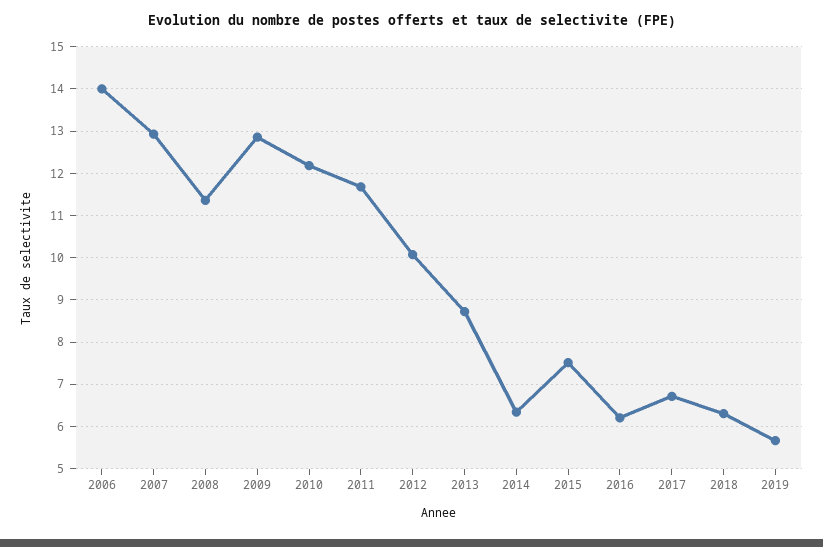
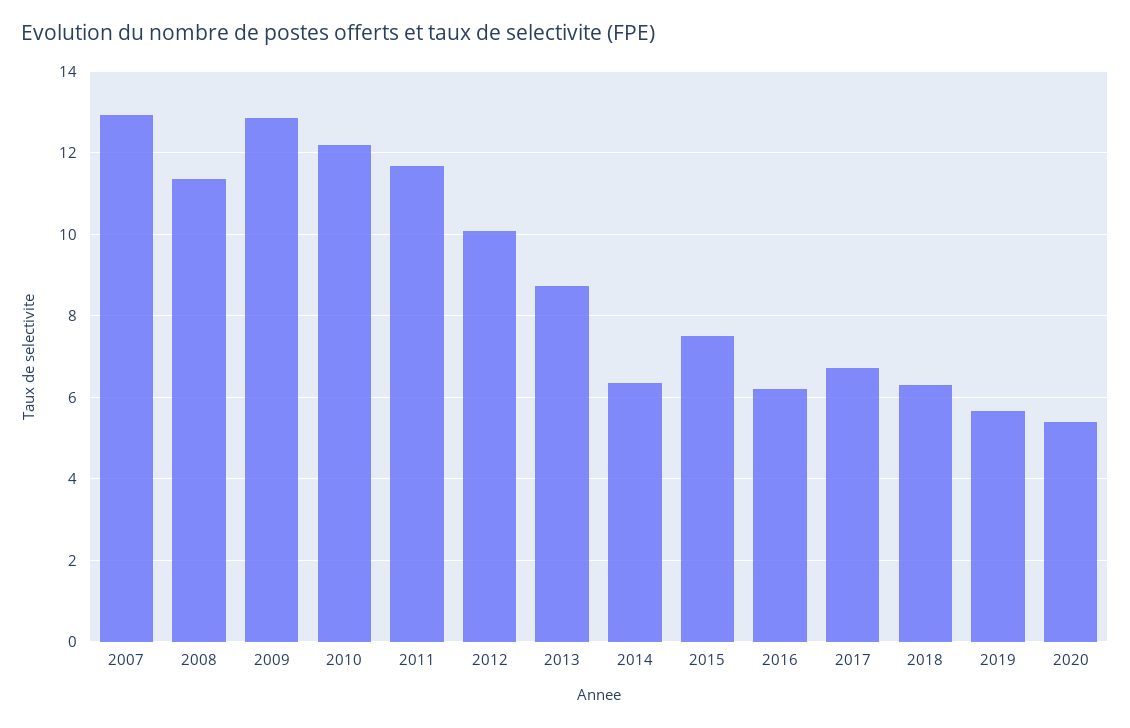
2006: 14 -> none
2020: none -> 5.4

